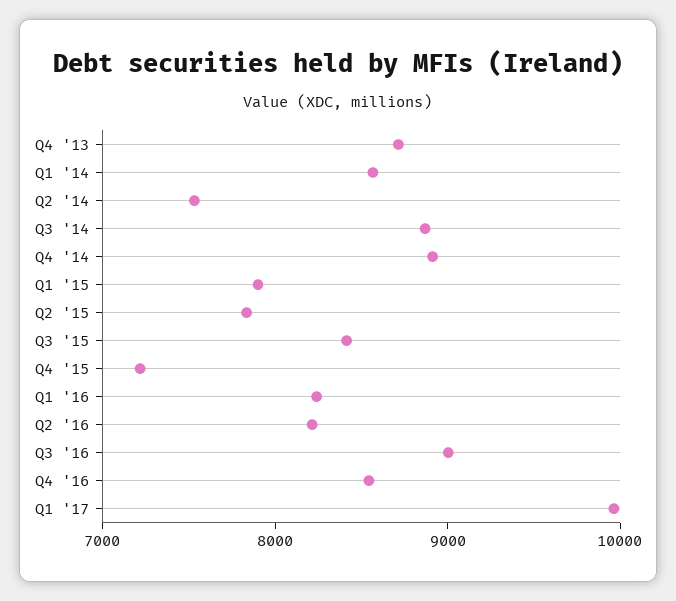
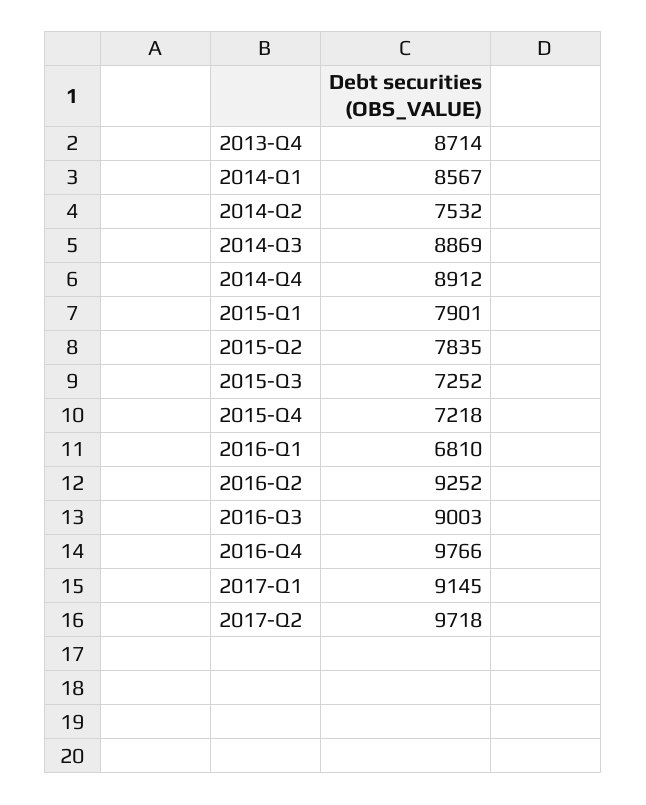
Q3 '15: 8400 -> 7252
Q1 '16: 8200 -> 6810
Q2 '16: 8200 -> 9252
Q4 '16: 8600 -> 9766
Q1 '17: 10000 -> 9145
2017-Q2: none -> 9718

